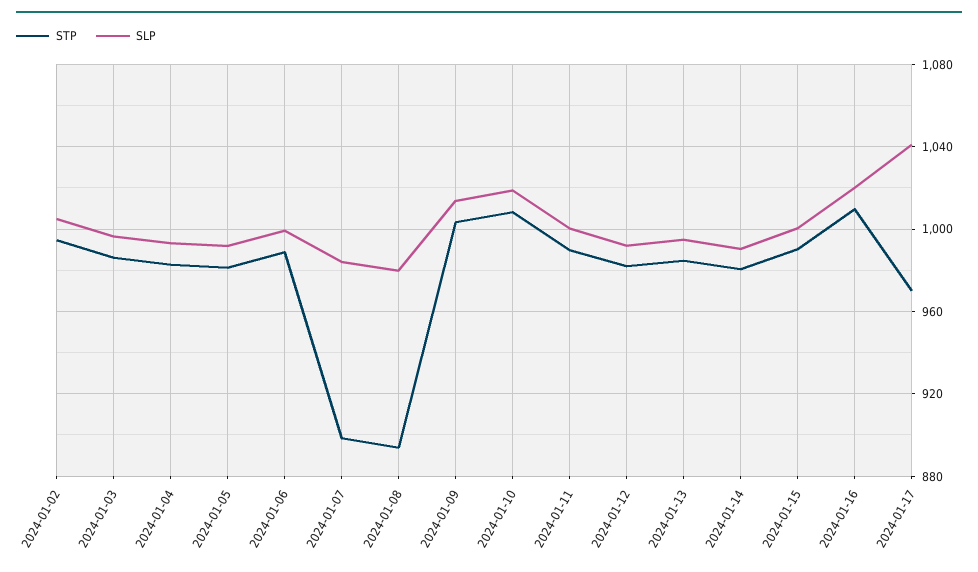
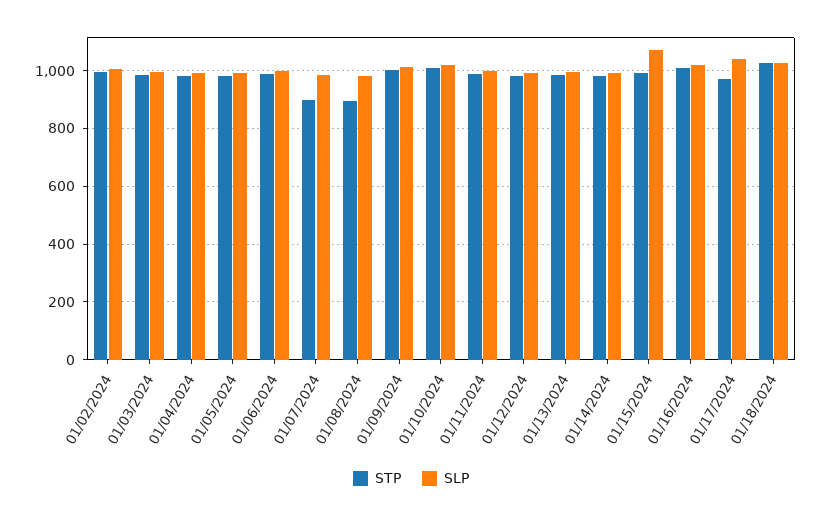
SLP, 2024-01-15: 1000 -> 1075
STP, 01/18/2024: none -> 1025
SLP, 01/18/2024: none -> 1025

